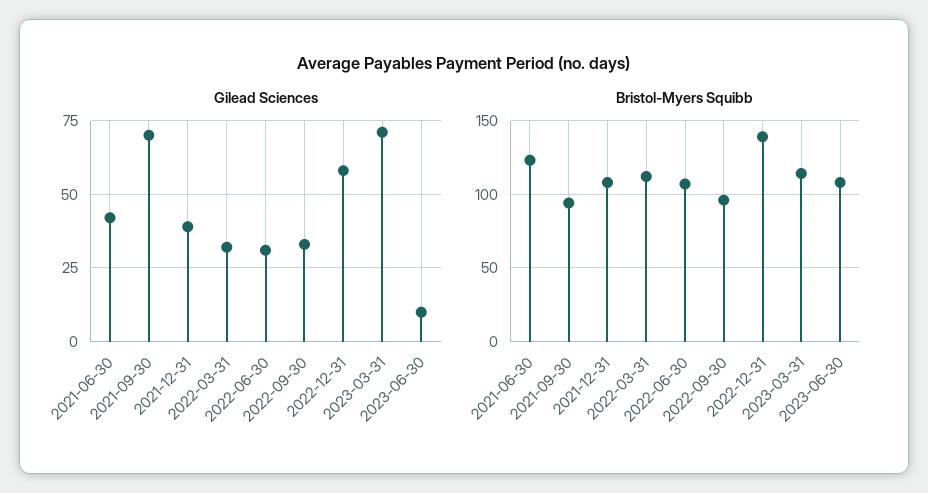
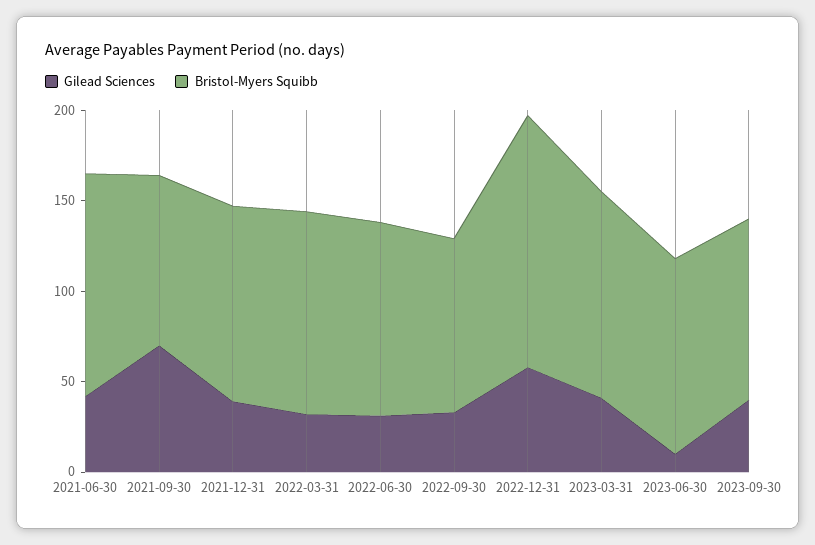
Gilead Sciences, 2023-03-31: 70 -> 40
Gilead Sciences, 2023-09-30: none -> 40
Bristol-Myers Squibb, 2023-09-30: none -> 100

